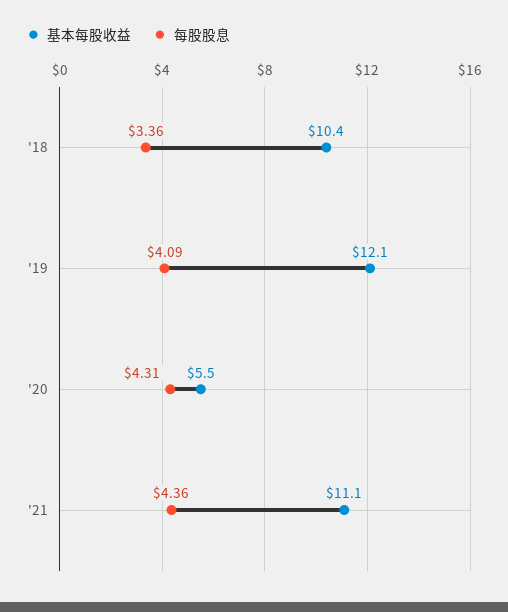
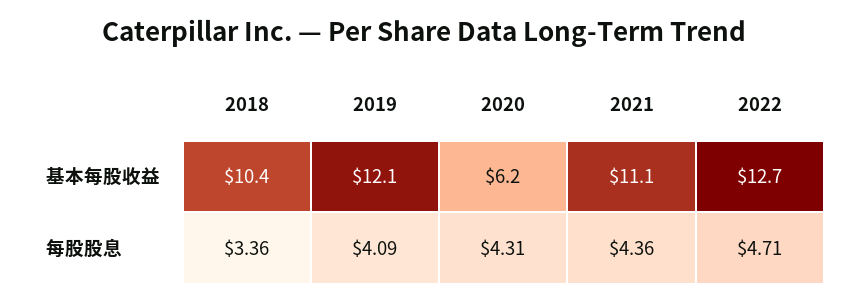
基本每股收益, '20: 5.5 -> 6.2
基本每股收益, 2022: none -> 12.7
每股股息, 2022: none -> 4.71

